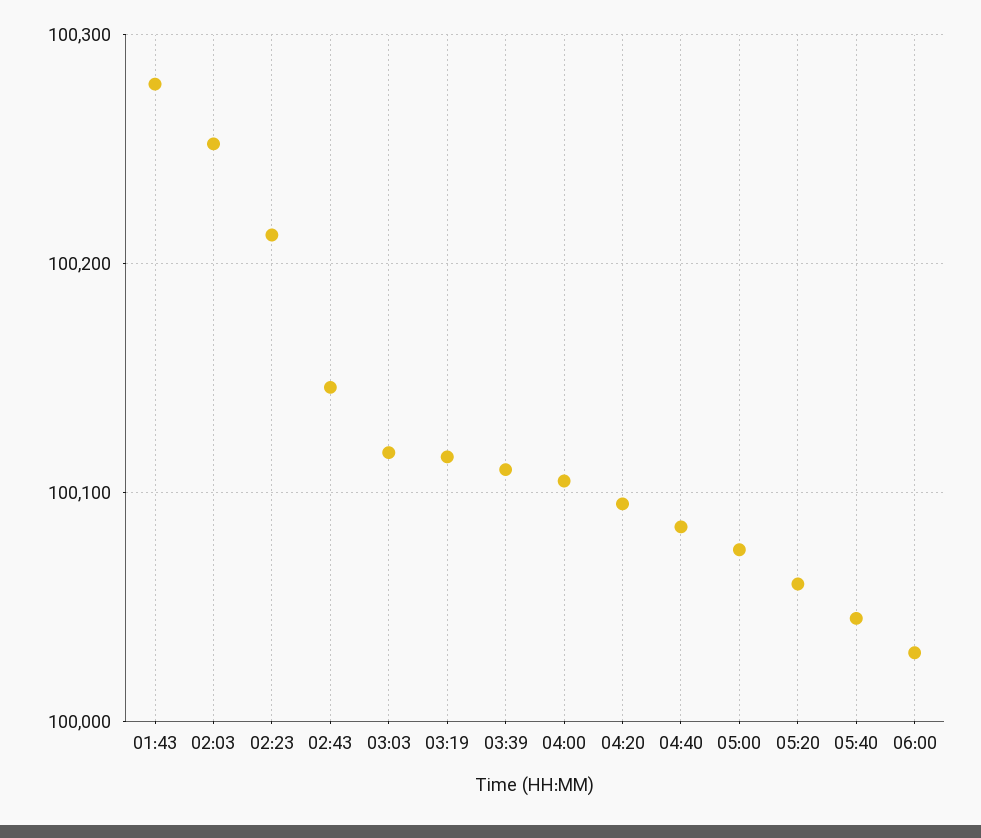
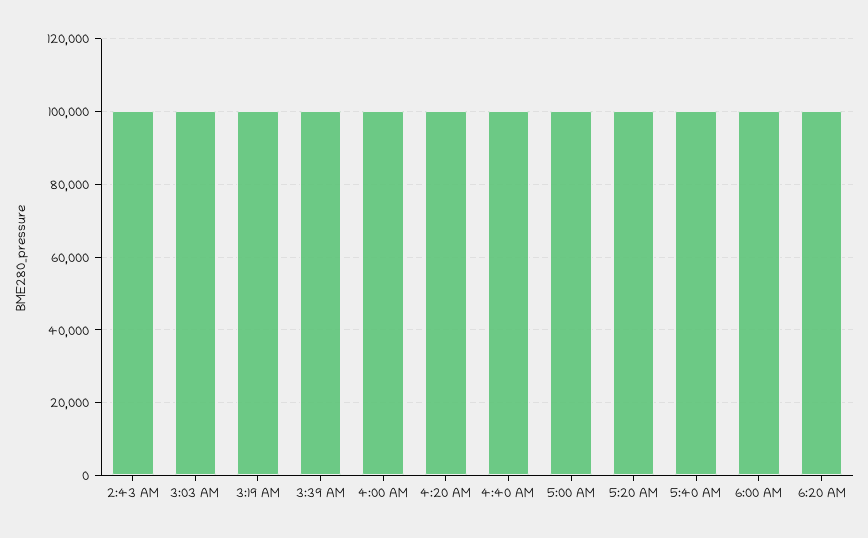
01:43: 100280 -> none
02:03: 100250 -> none
02:23: 100210 -> none
6:20 AM: none -> 100000

